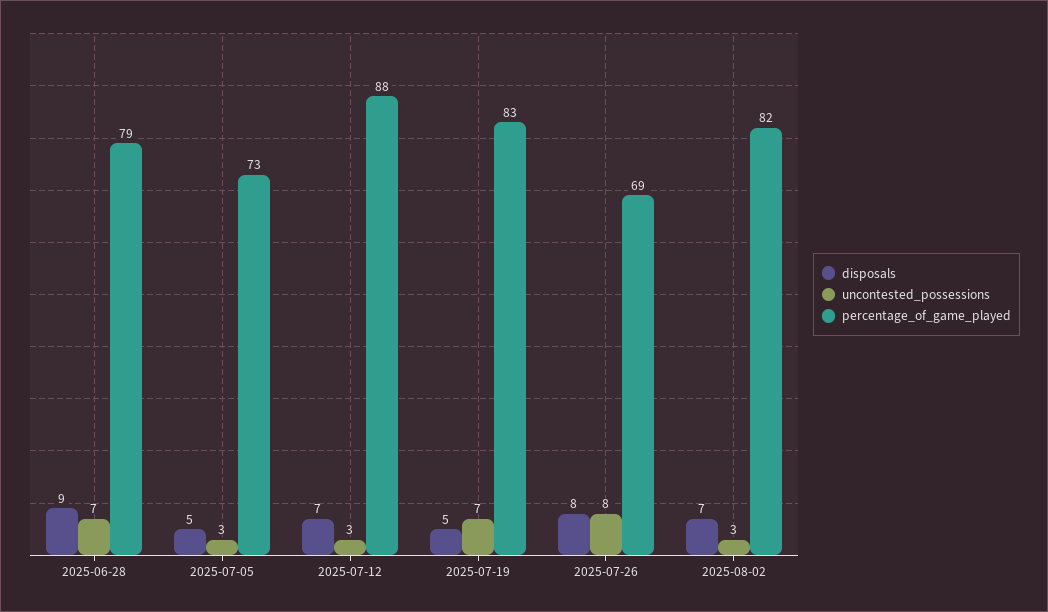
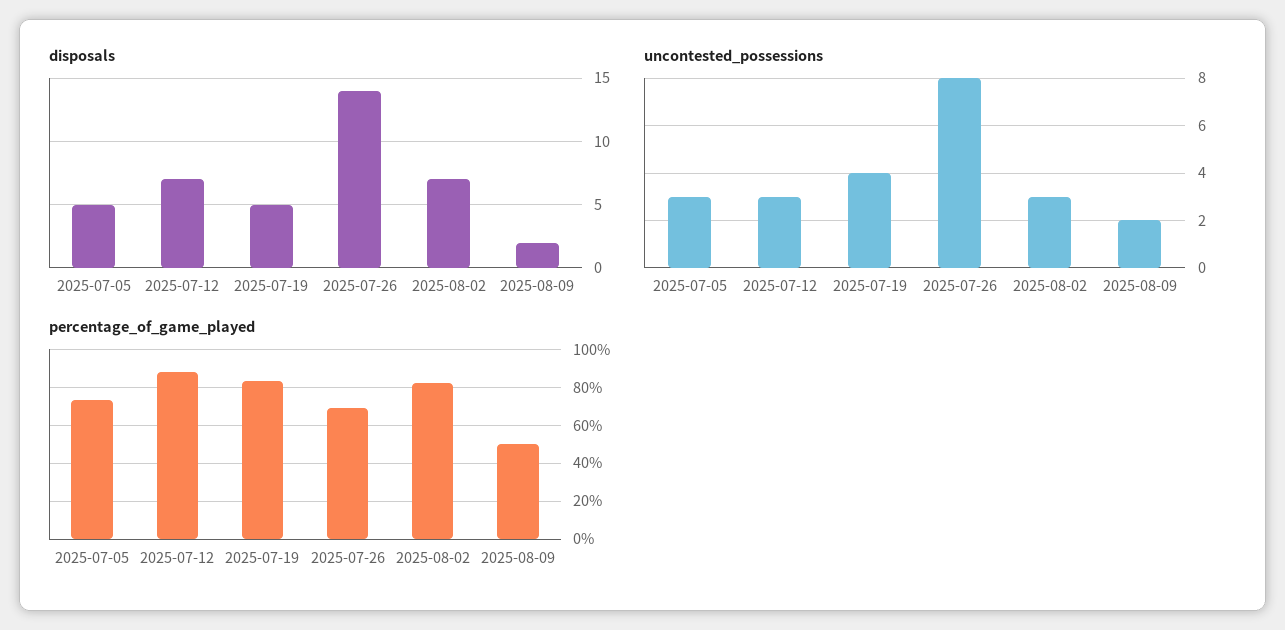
disposals, 2025-06-28: 9 -> none
uncontested_possessions, 2025-06-28: 7 -> none
percentage_of_game_played, 2025-06-28: 79 -> none
uncontested_possessions, 2025-07-19: 7 -> 4
disposals, 2025-07-26: 8 -> 14
disposals, 2025-08-09: none -> 2
uncontested_possessions, 2025-08-09: none -> 2
percentage_of_game_played, 2025-08-09: none -> 50

